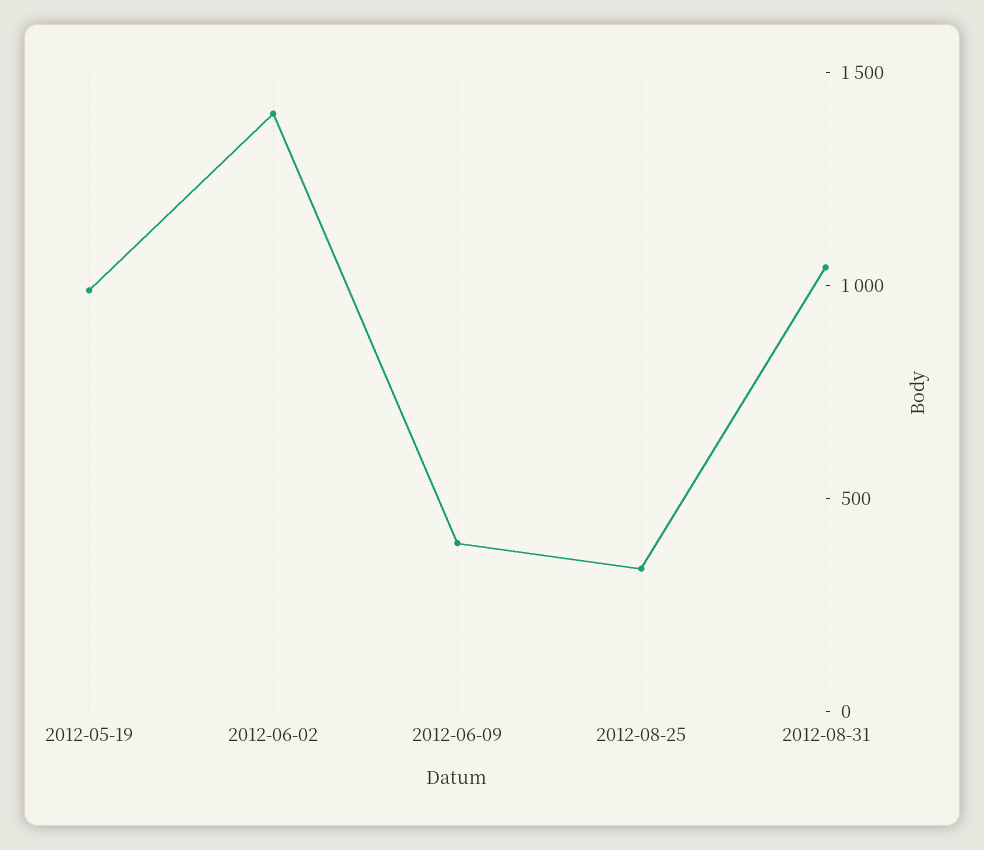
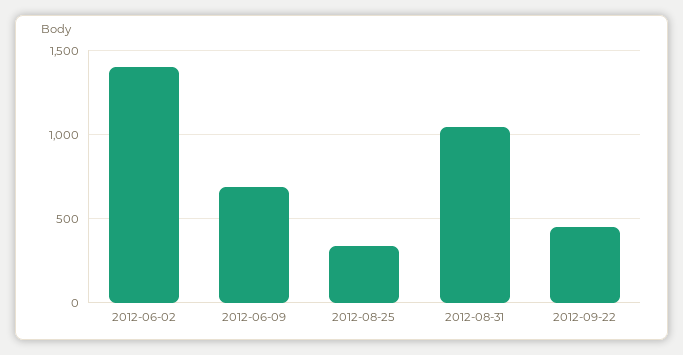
2012-05-19: 1000 -> none
2012-06-09: 400 -> 700
2012-09-22: none -> 450

